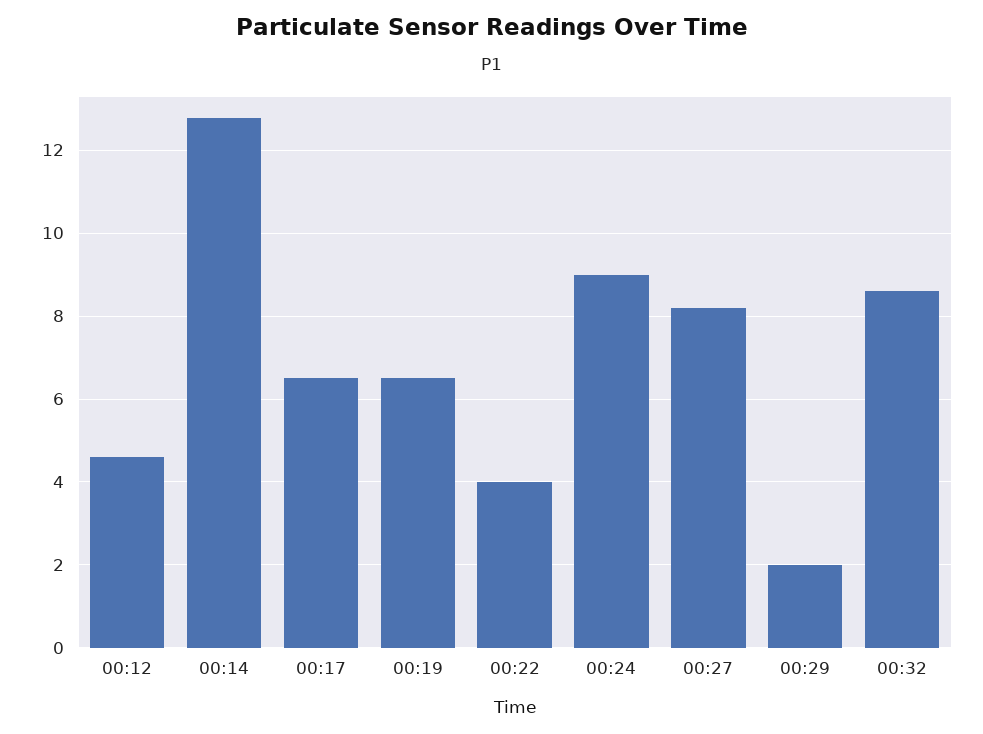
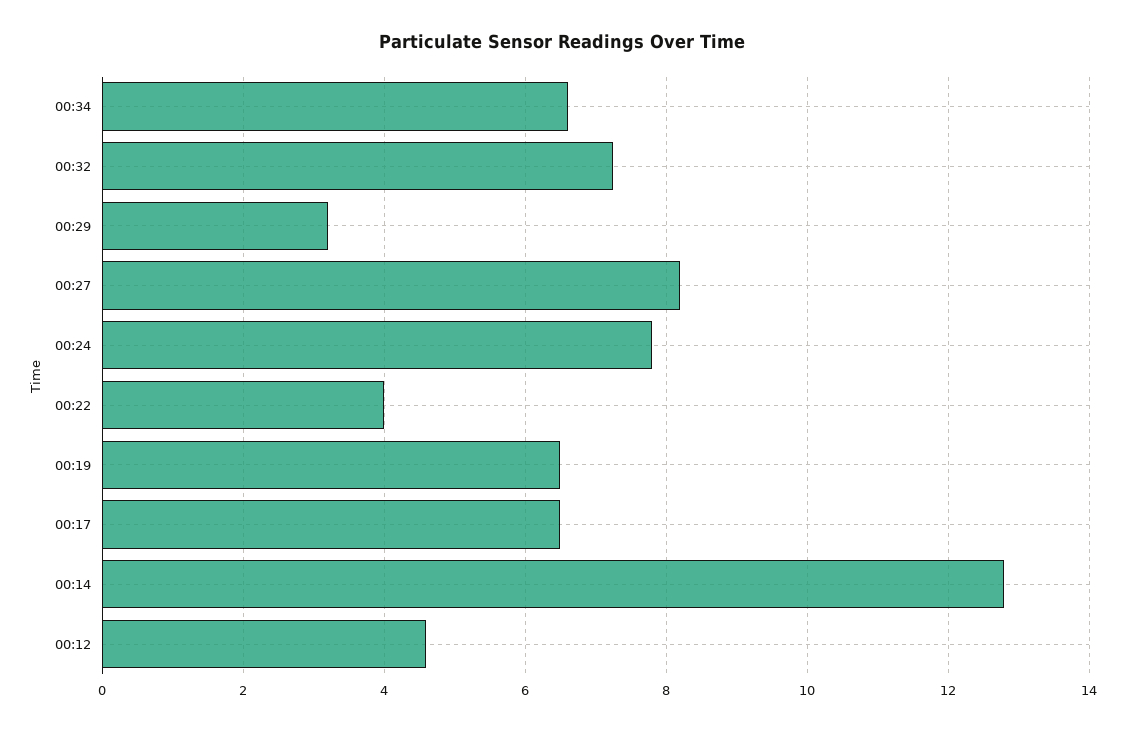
00:24: 9 -> 7.8
00:29: 2 -> 3.2
00:32: 8.6 -> 7.2
00:34: none -> 6.6

